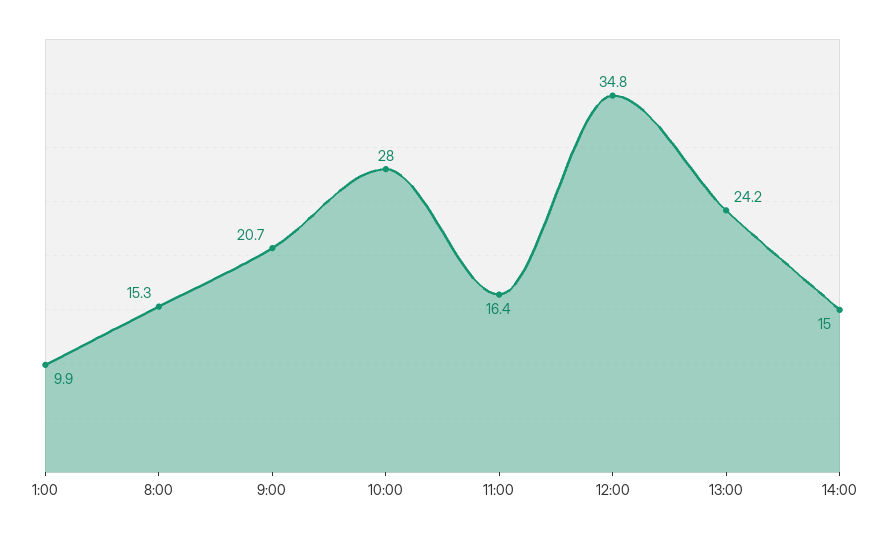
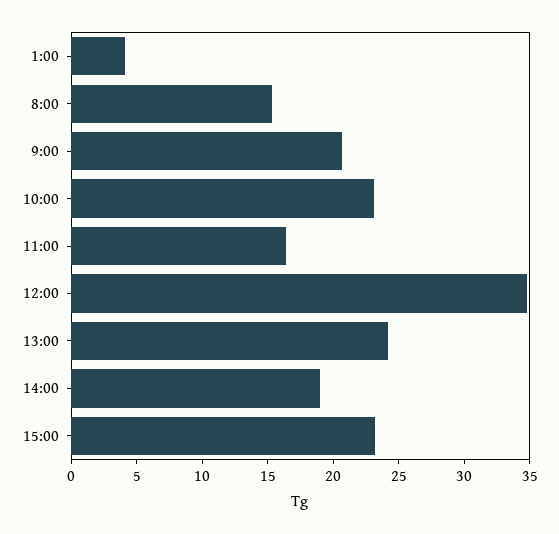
1:00: 9.9 -> 4
10:00: 28 -> 23
14:00: 15 -> 19
15:00: none -> 23

